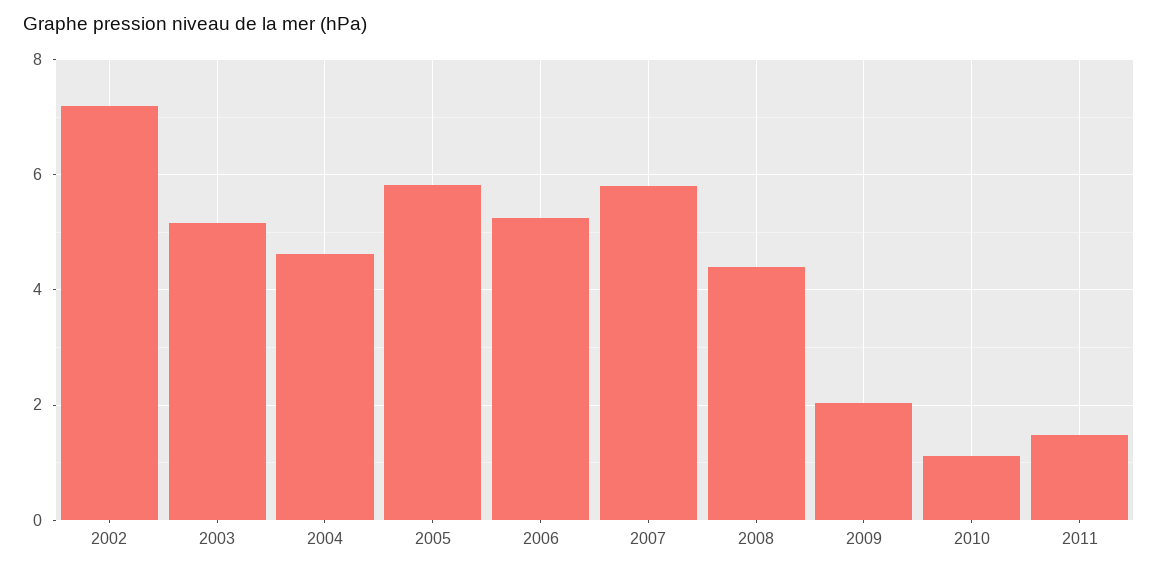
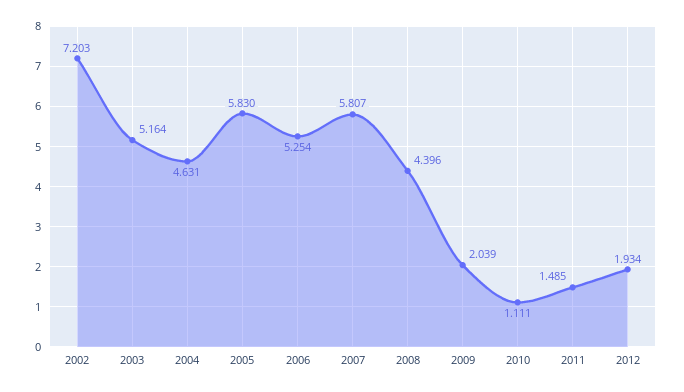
2012: none -> 1.934

